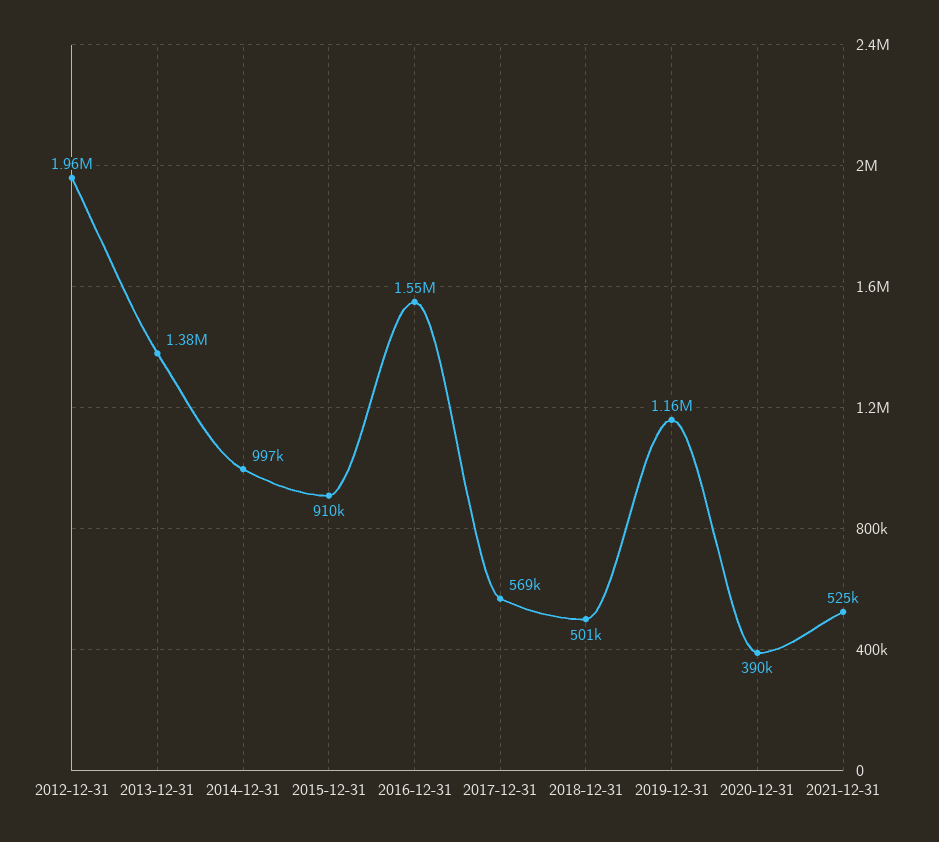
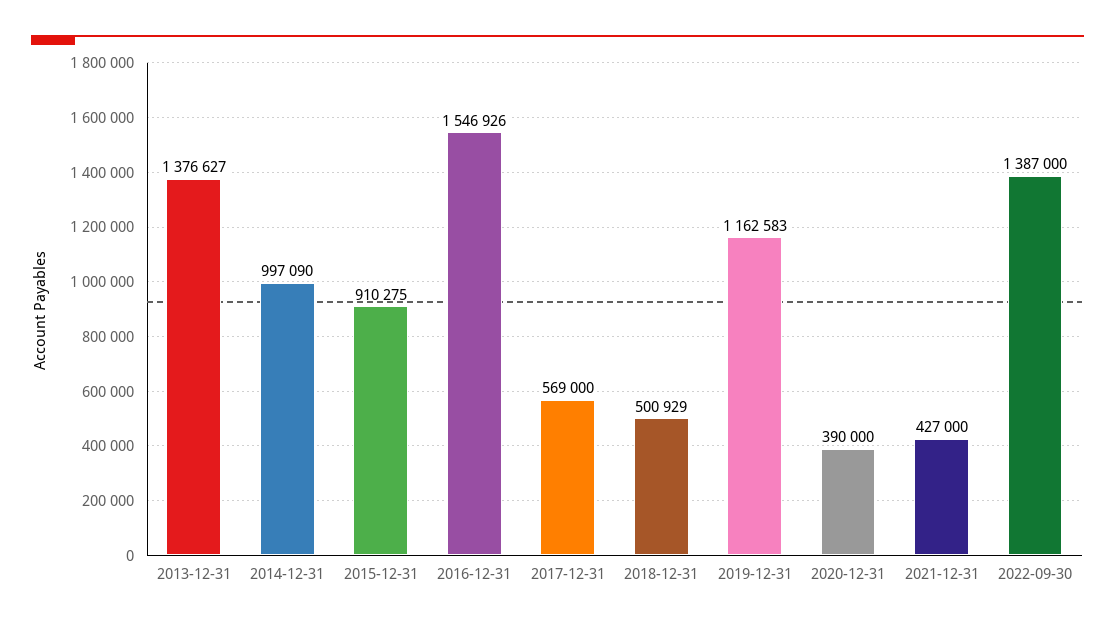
2012-12-31: 1960000 -> none
2021-12-31: 525000 -> 427000
2022-09-30: none -> 1387000

